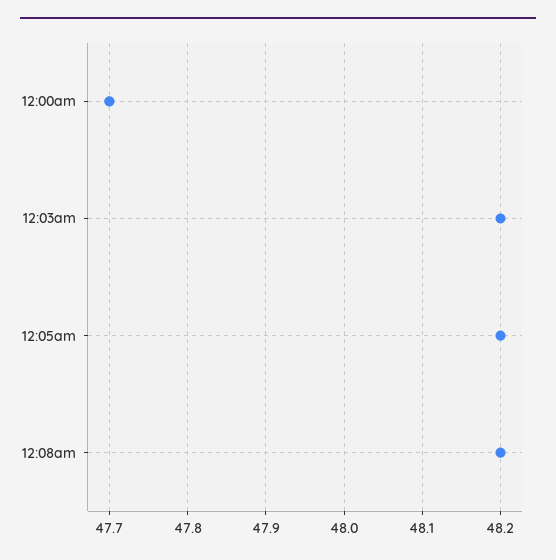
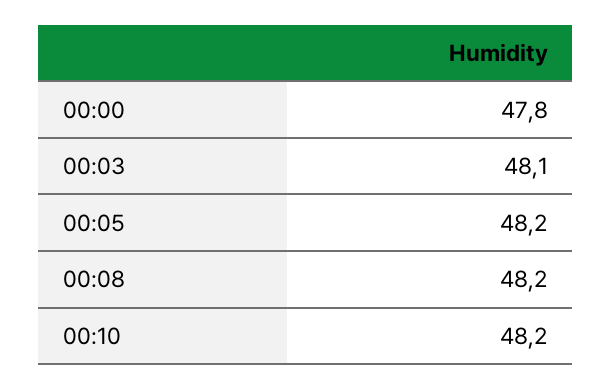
12:00am: 47.7 -> 47.8
12:03am: 48.2 -> 48.1
00:10: none -> 48.2

